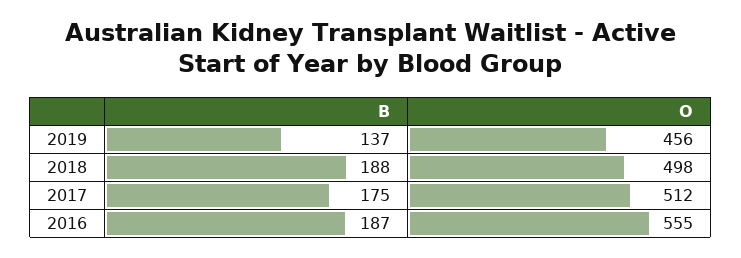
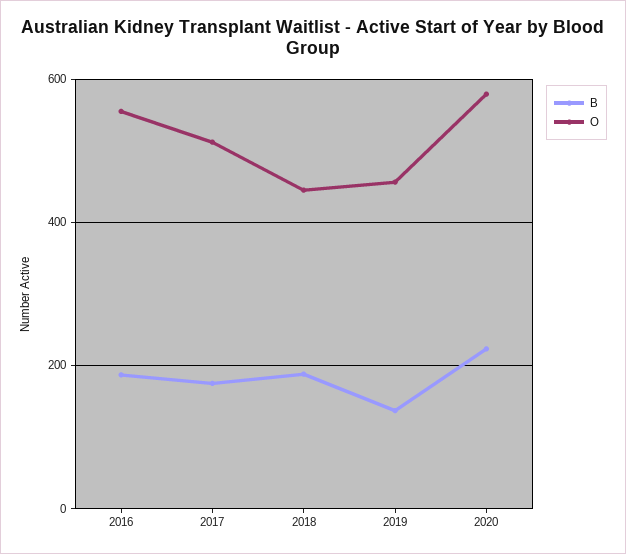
O, 2018: 498 -> 440
B, 2020: none -> 220
O, 2020: none -> 580

